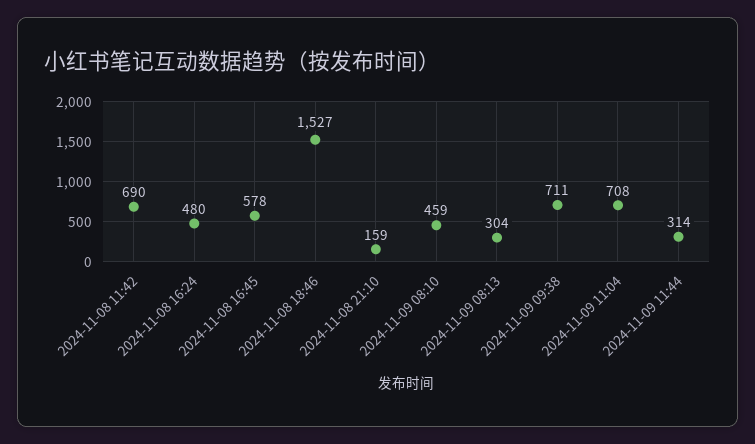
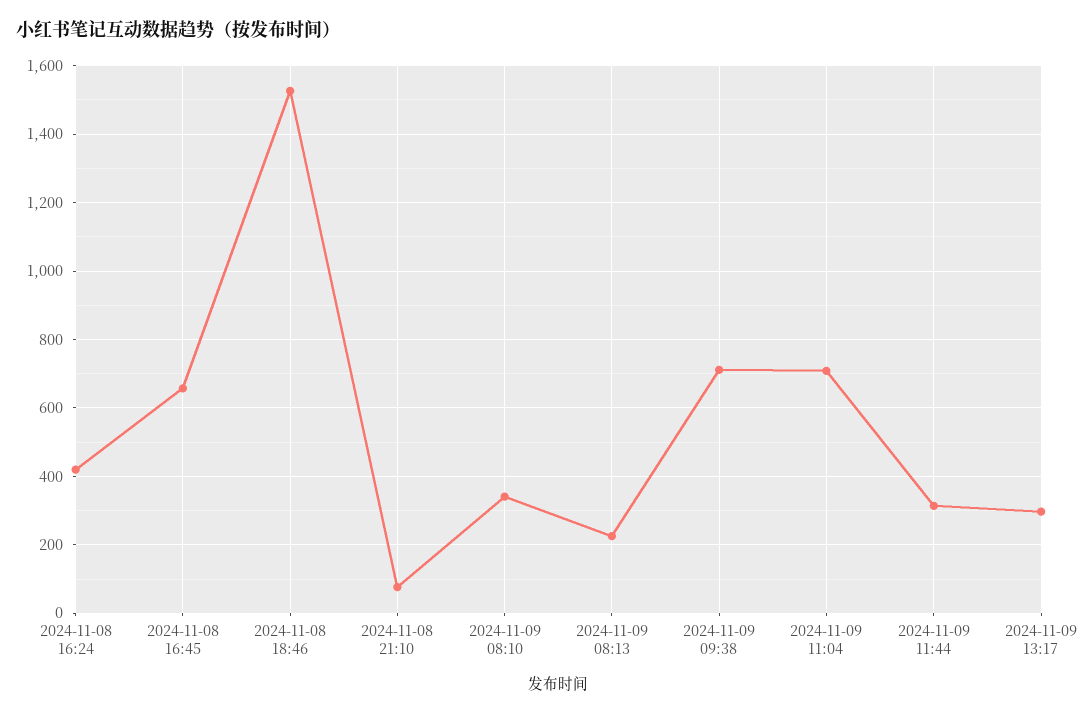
2024-11-08 11:42: 690 -> none
2024-11-08 16:24: 480 -> 420
2024-11-08 16:45: 578 -> 660
2024-11-08 21:10: 159 -> 80
2024-11-09 08:10: 459 -> 340
2024-11-09 08:13: 304 -> 220
2024-11-09 13:17: none -> 300

